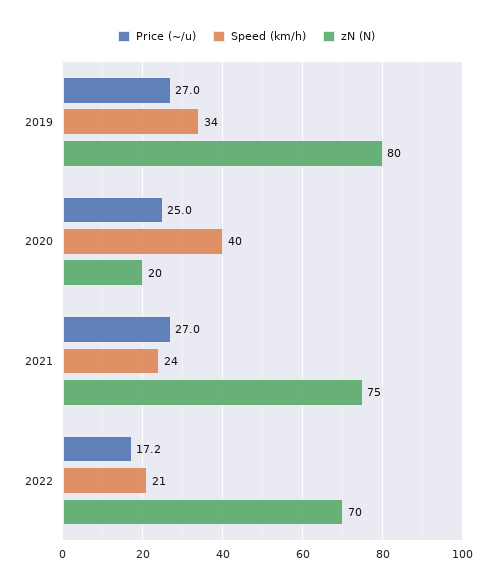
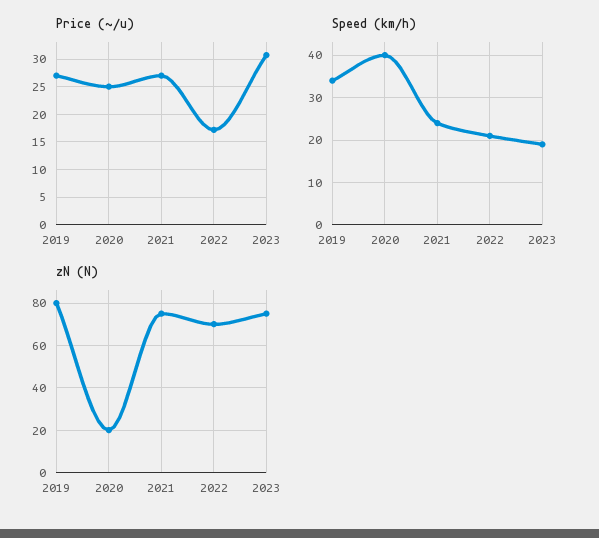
Price (~/u), 2023: none -> 30
Speed (km/h), 2023: none -> 20
zN (N), 2023: none -> 75

